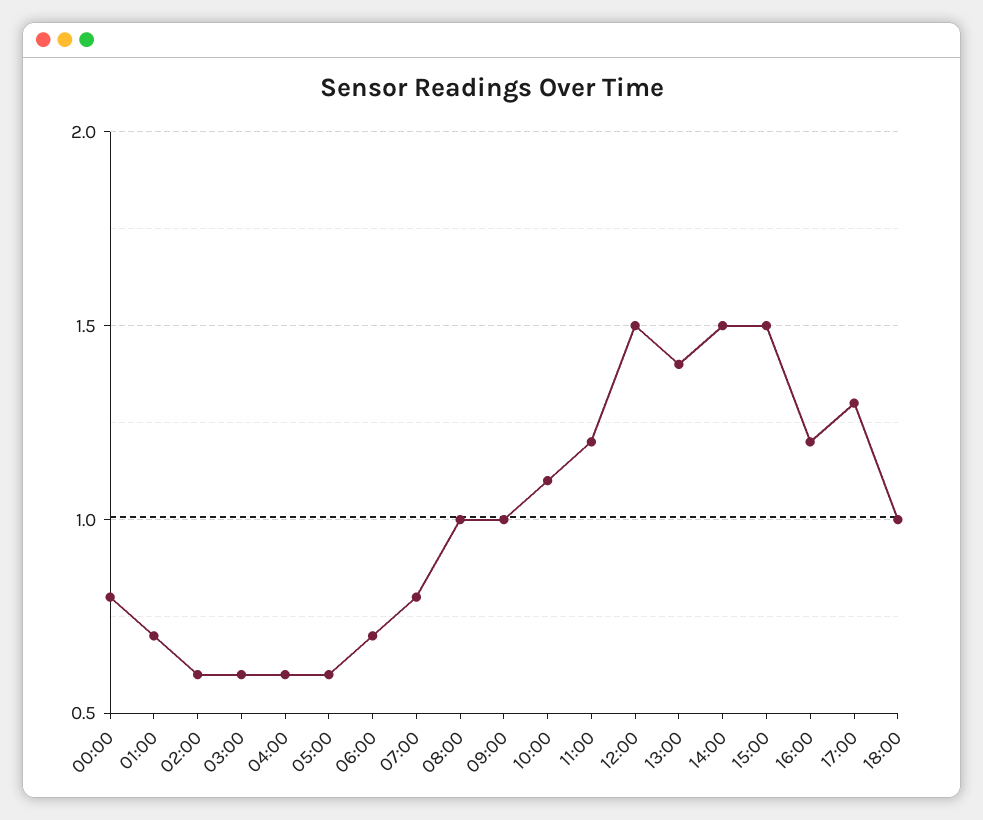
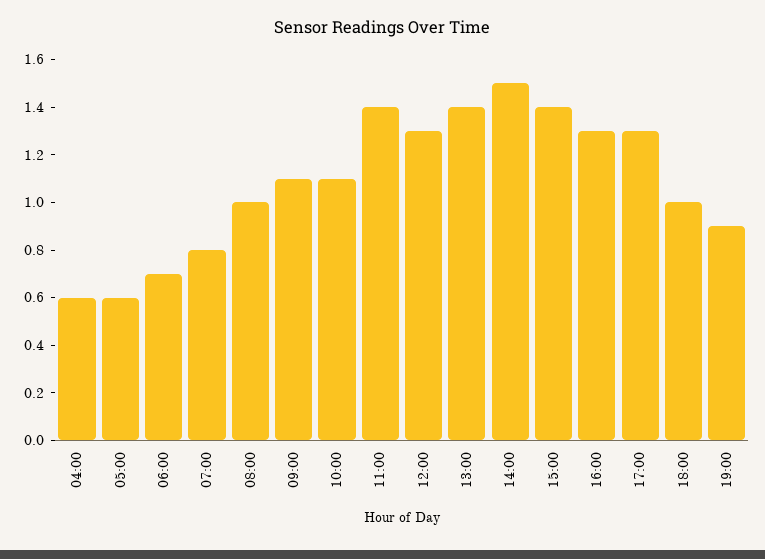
00:00: 0.8 -> none
01:00: 0.7 -> none
02:00: 0.6 -> none
03:00: 0.6 -> none
09:00: 1 -> 1.1
11:00: 1.2 -> 1.4
12:00: 1.5 -> 1.3
15:00: 1.5 -> 1.4
16:00: 1.2 -> 1.3
19:00: none -> 0.9

